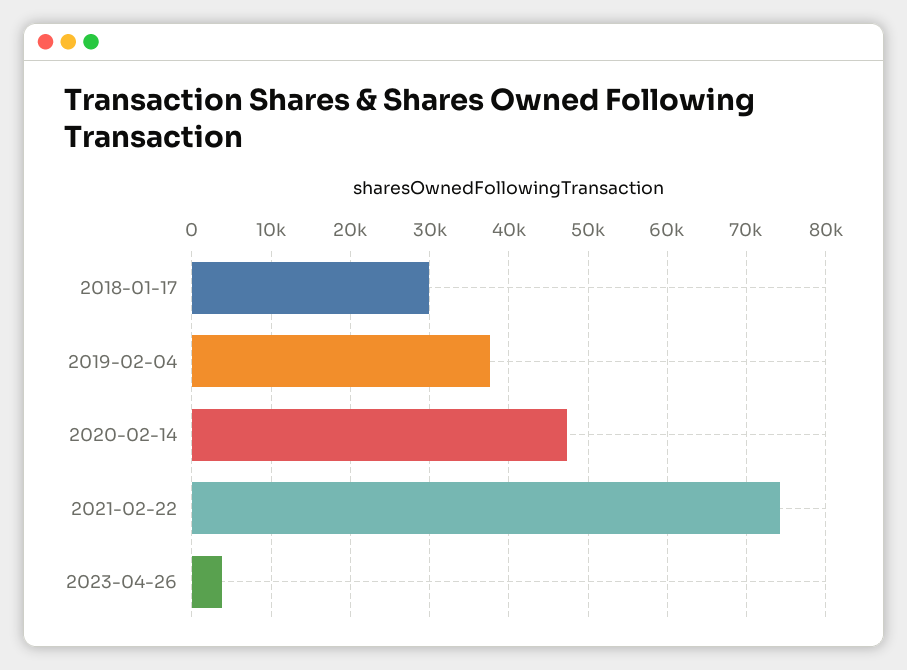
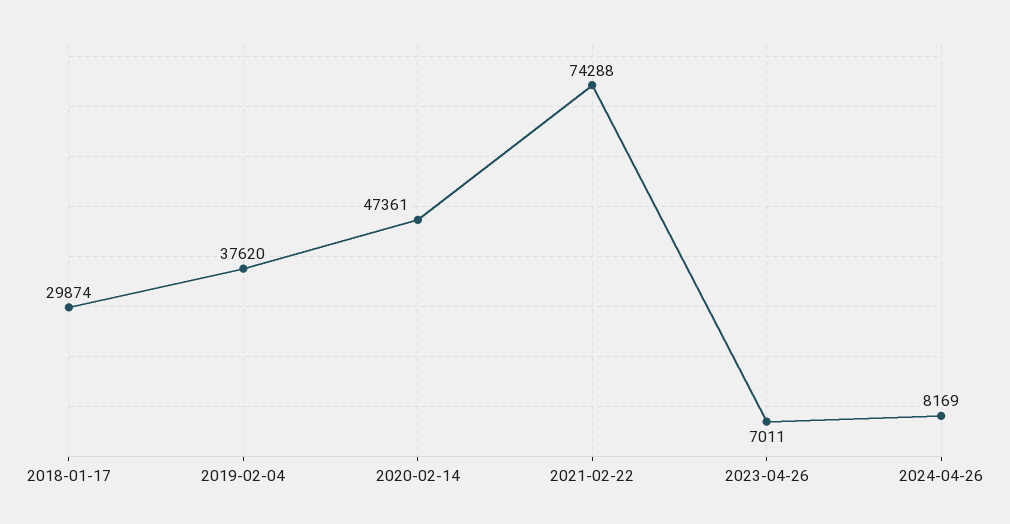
2023-04-26: 4000 -> 7011
2024-04-26: none -> 8169

